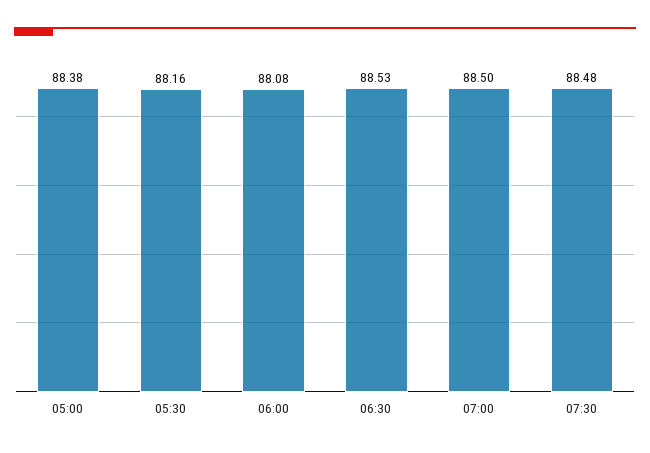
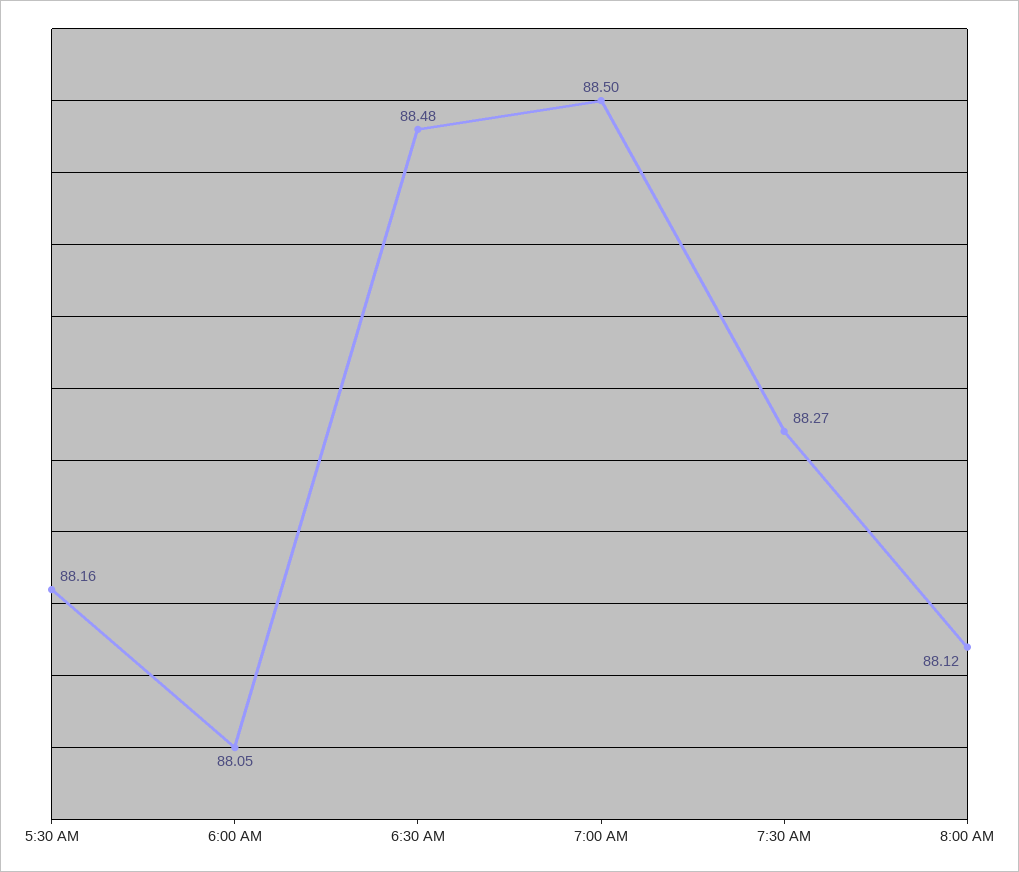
05:00: 88.38 -> none
06:00: 88.08 -> 88.05
06:30: 88.53 -> 88.48
07:30: 88.48 -> 88.27
8:00 AM: none -> 88.12

